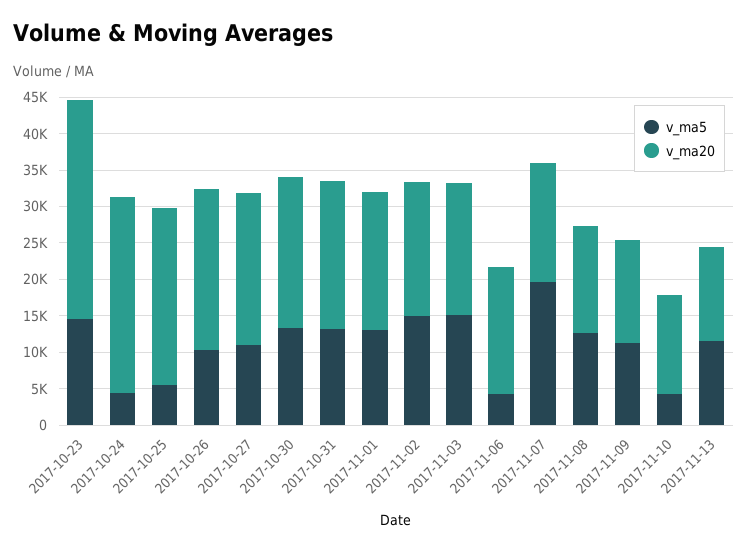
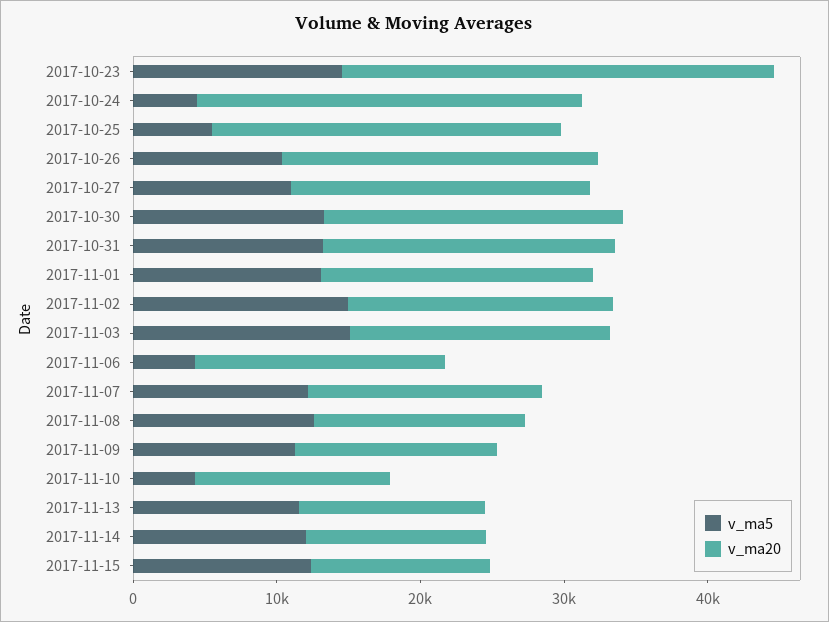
v_ma5, 2017-11-07: 20000 -> 12000
v_ma5, 2017-11-14: none -> 12000
v_ma20, 2017-11-14: none -> 12000
v_ma5, 2017-11-15: none -> 12000
v_ma20, 2017-11-15: none -> 12000

